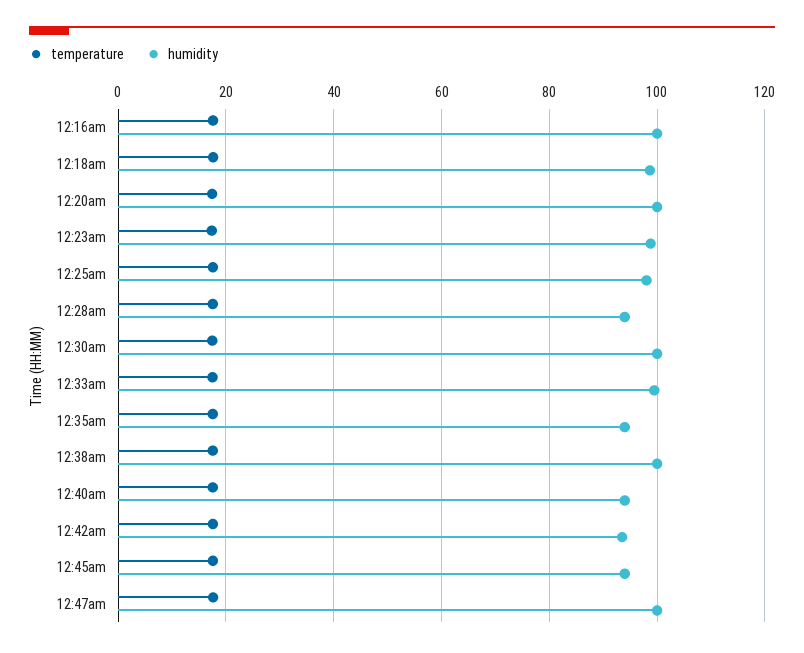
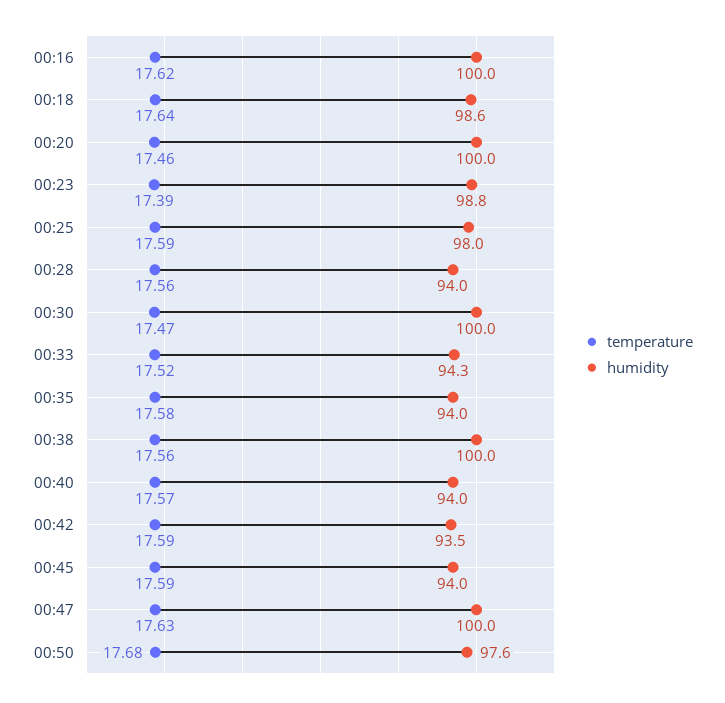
humidity, 12:33am: 100 -> 94.3
temperature, 00:50: none -> 17.68
humidity, 00:50: none -> 97.6

